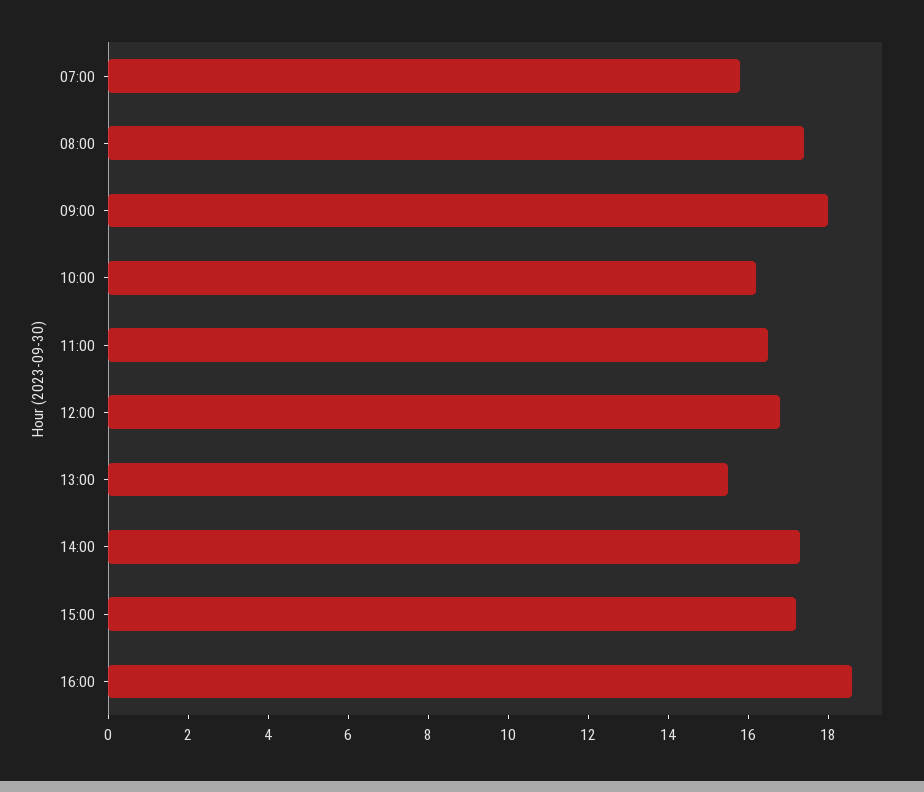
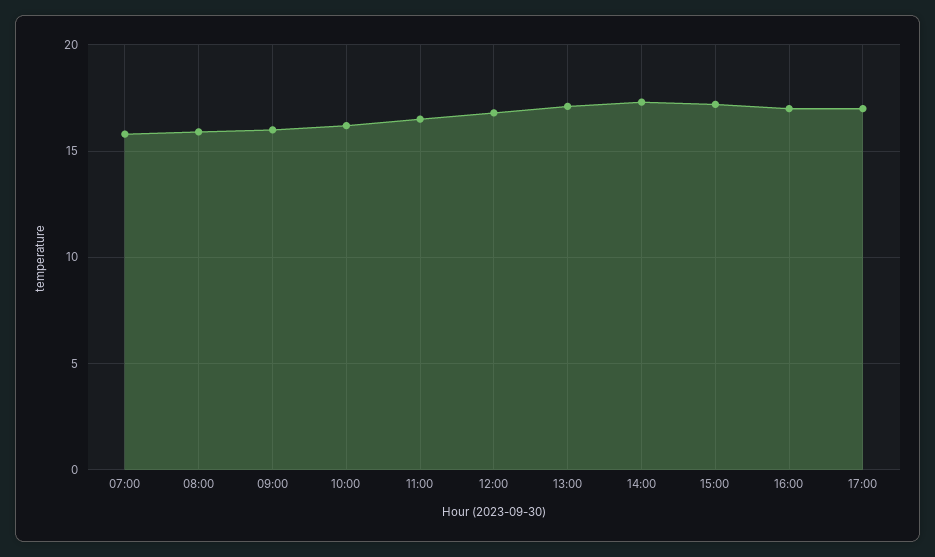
08:00: 17.5 -> 16
09:00: 18 -> 16
13:00: 15.5 -> 17
16:00: 18.5 -> 17
17:00: none -> 17

